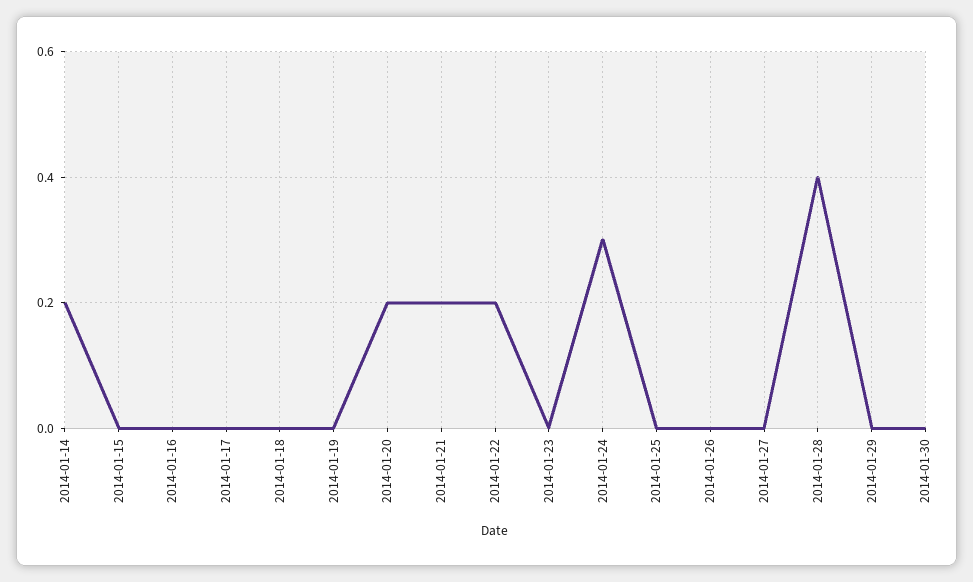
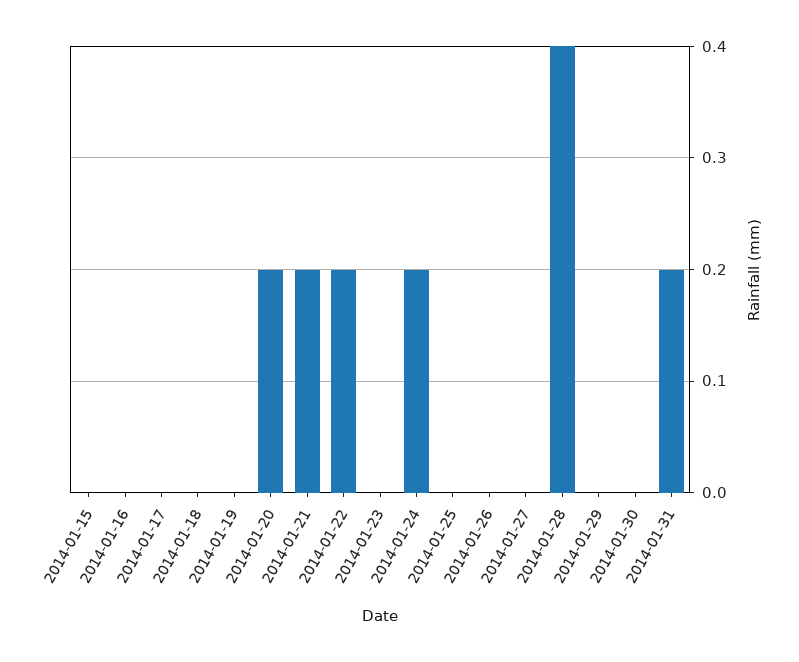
2014-01-14: 0.2 -> none
2014-01-24: 0.3 -> 0.2
2014-01-31: none -> 0.2

